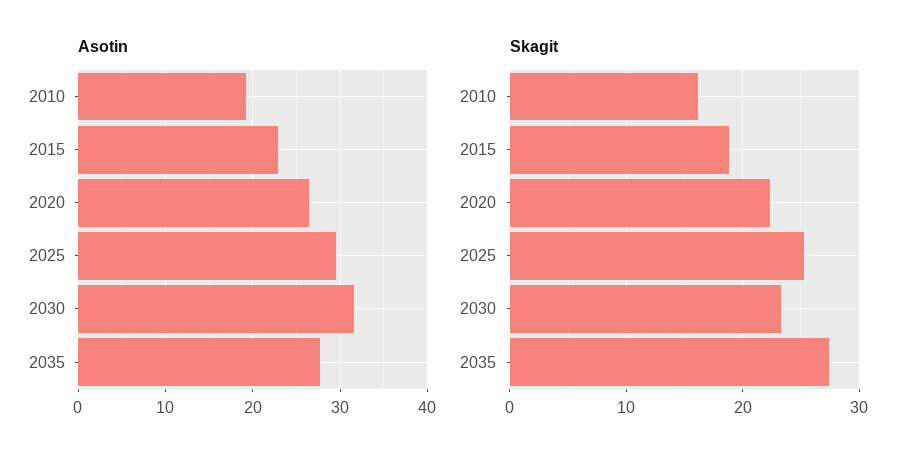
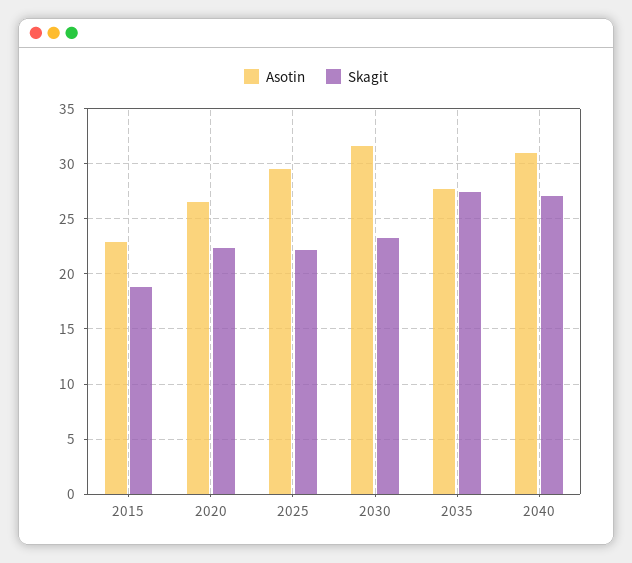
Asotin, 2010: 19 -> none
Skagit, 2010: 16 -> none
Skagit, 2025: 25 -> 22
Asotin, 2040: none -> 31
Skagit, 2040: none -> 27

